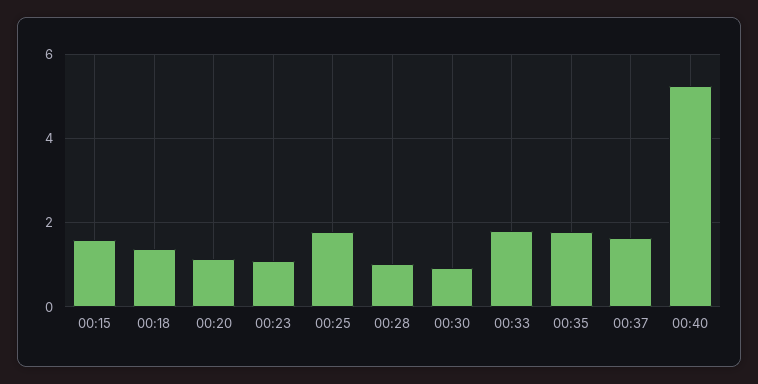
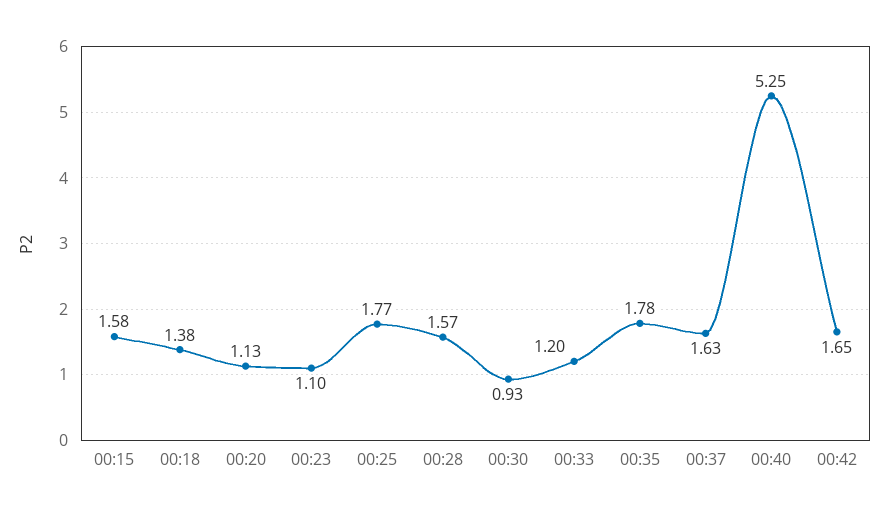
00:28: 1 -> 1.57
00:33: 1.8 -> 1.2
00:42: none -> 1.65

